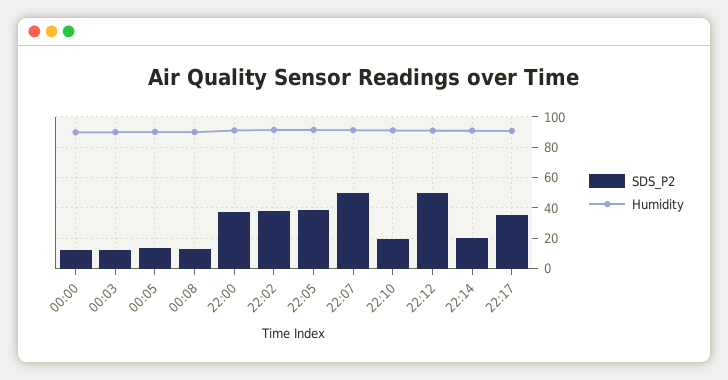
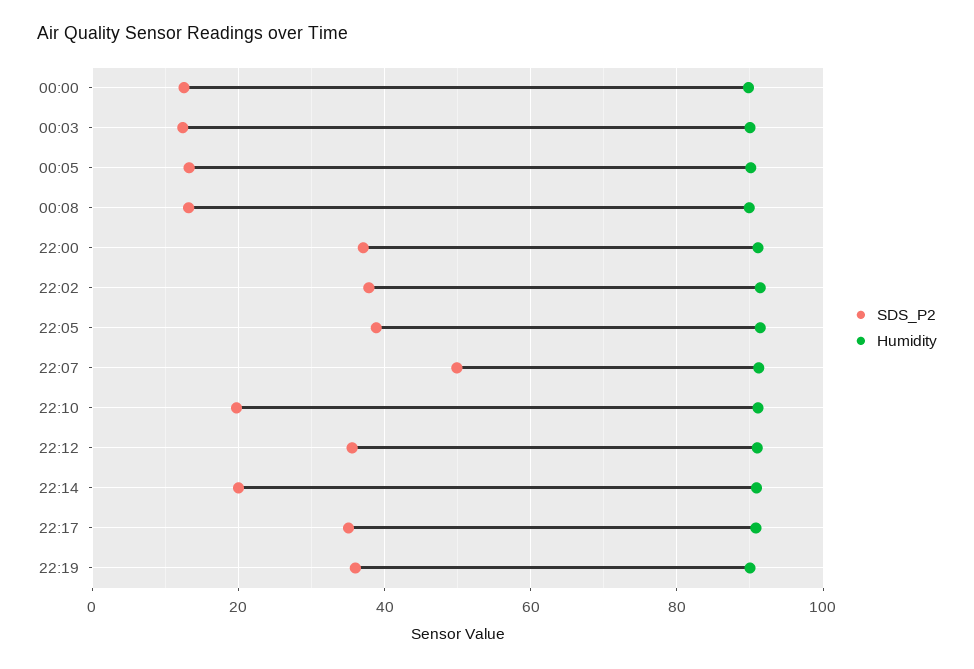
SDS_P2, 22:12: 50 -> 36
SDS_P2, 22:19: none -> 36
Humidity, 22:19: none -> 90

